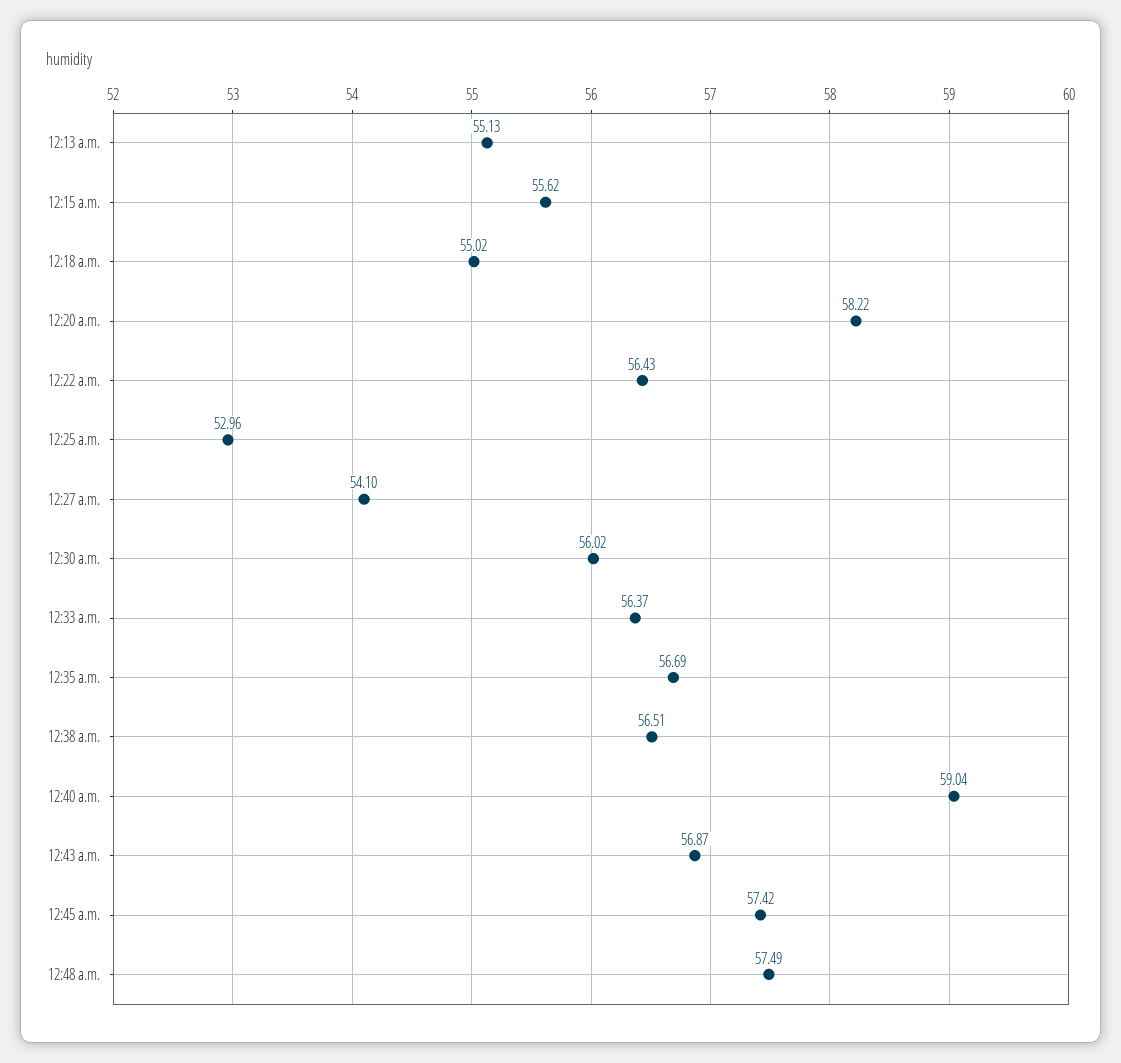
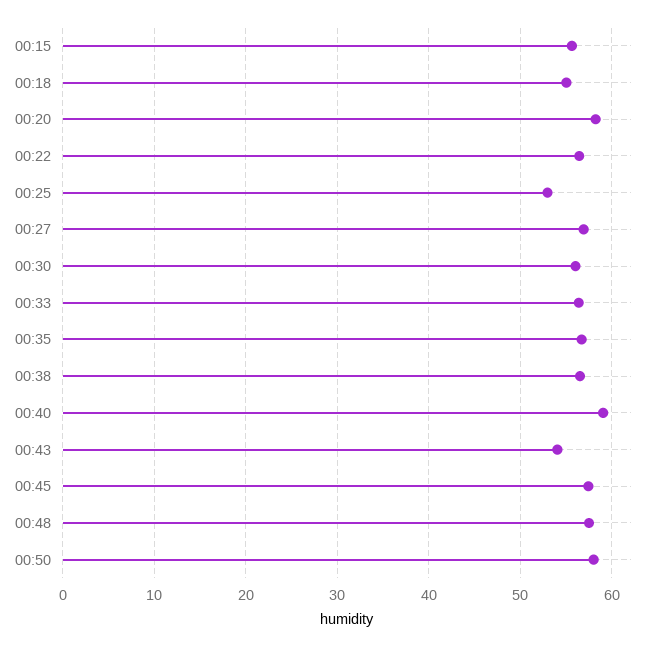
12:13 a.m.: 55.13 -> none
12:27 a.m.: 54.1 -> 57
12:43 a.m.: 56.87 -> 54
00:50: none -> 58

